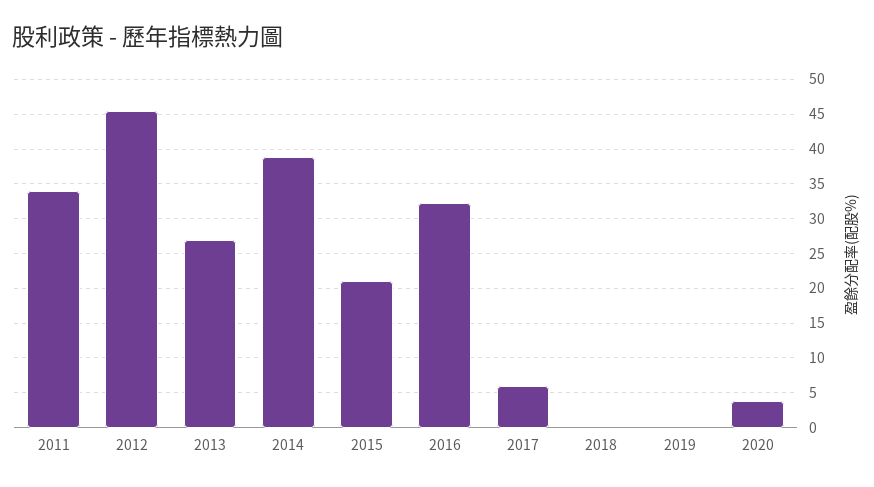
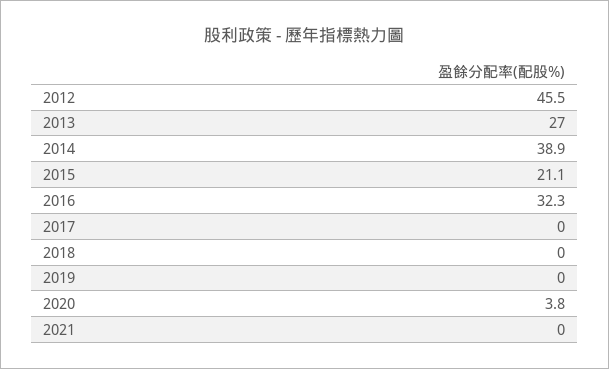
2011: 34 -> none
2017: 6 -> 0
2021: none -> 0

